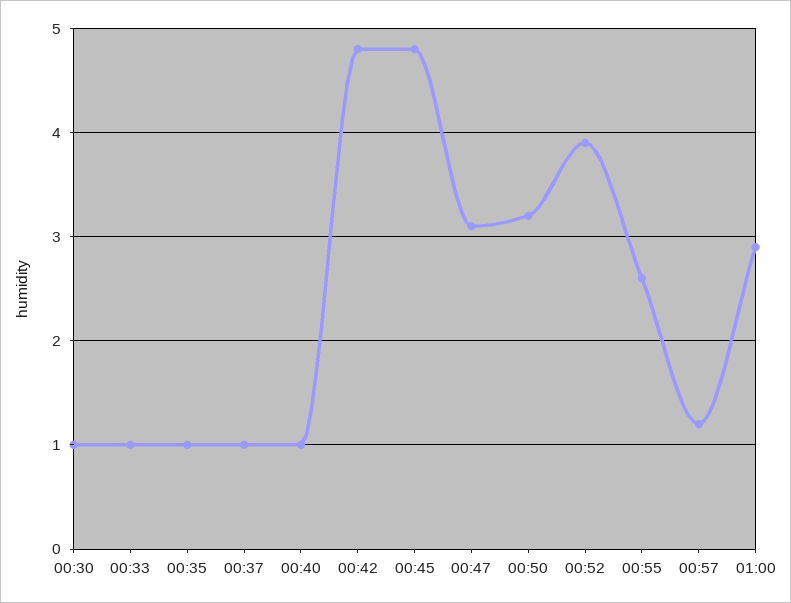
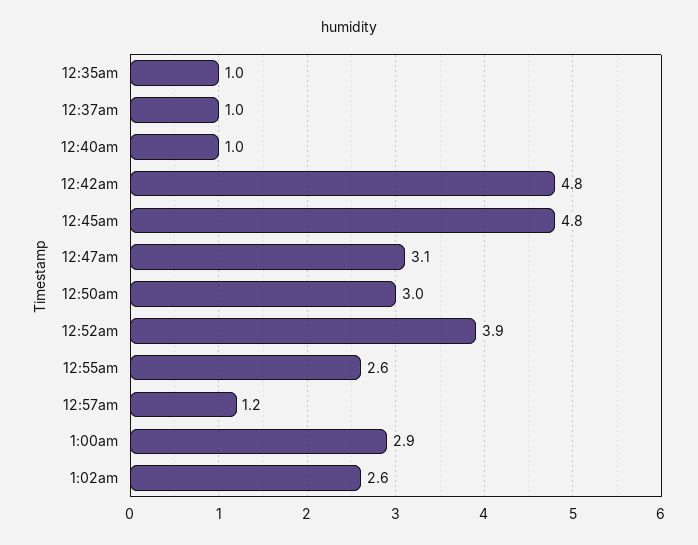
00:30: 1 -> none
00:33: 1 -> none
00:50: 3.2 -> 3
1:02am: none -> 2.6

